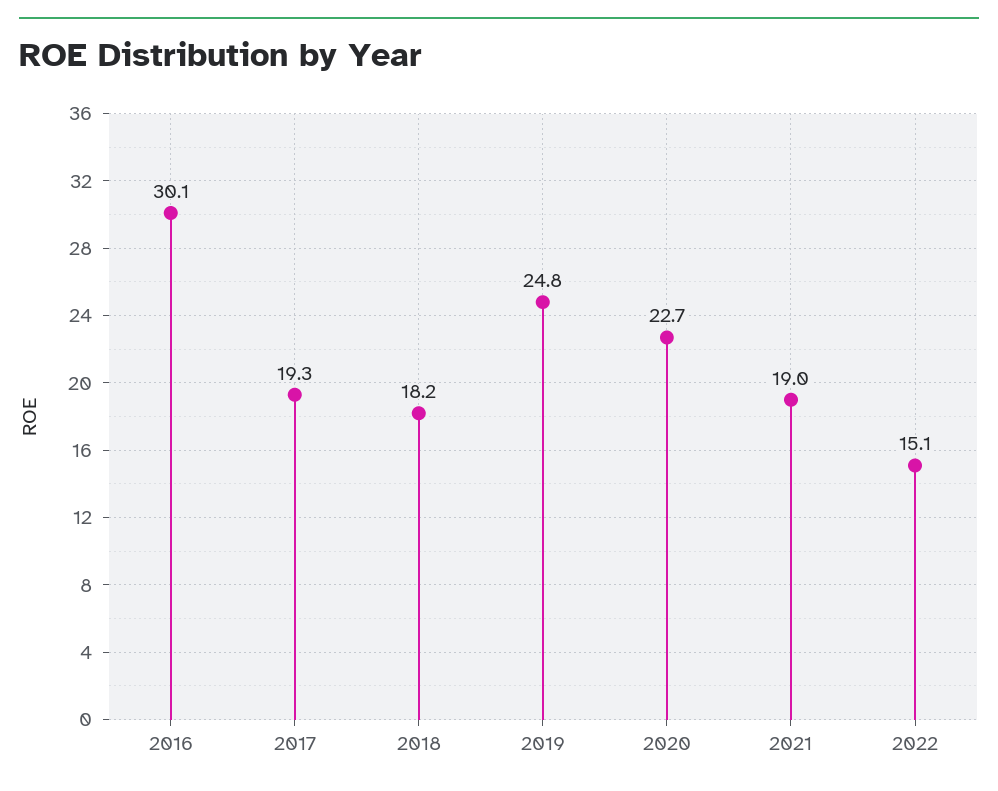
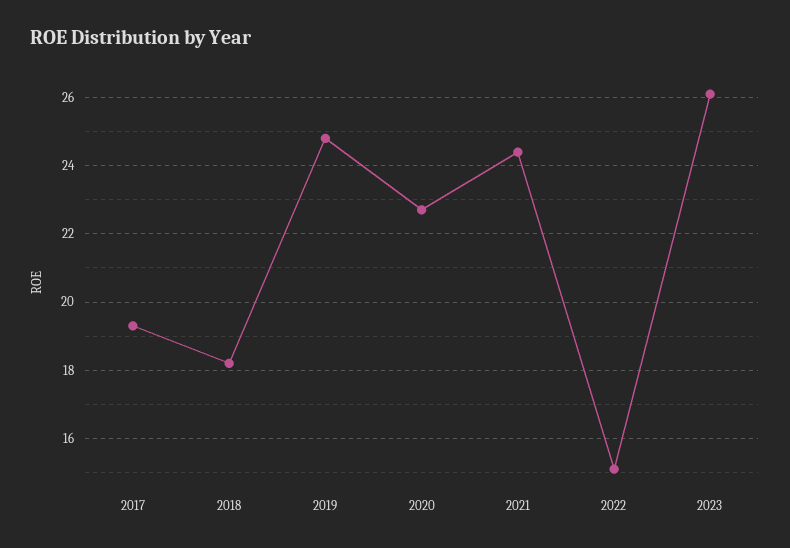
2016: 30.1 -> none
2021: 19 -> 24.5
2023: none -> 26

